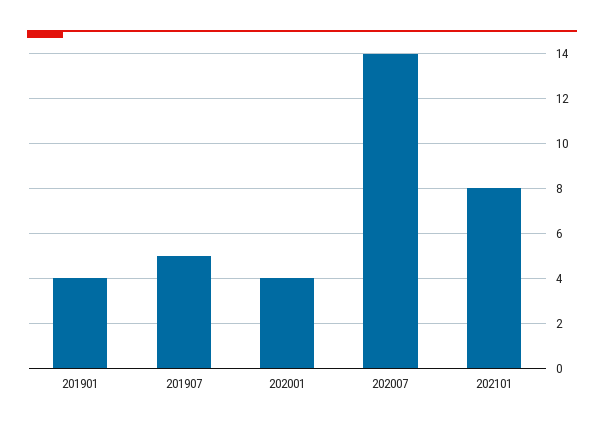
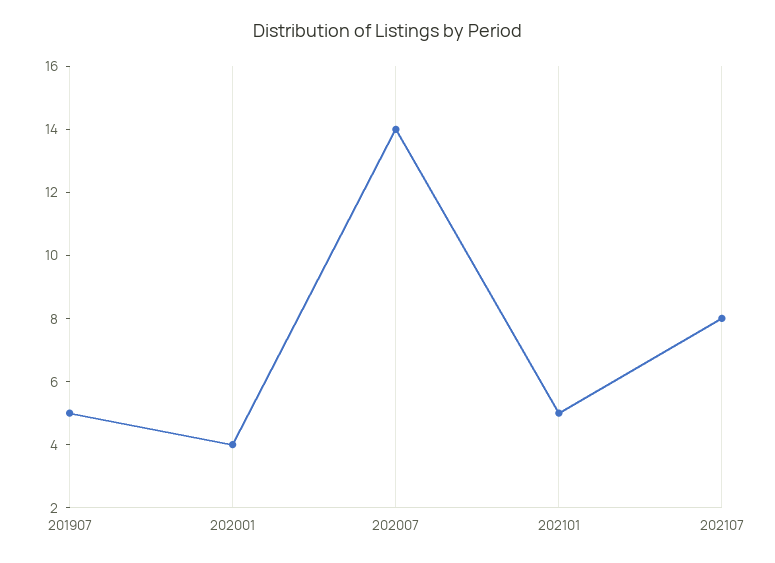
201901: 4 -> none
202101: 8 -> 5
202107: none -> 8

